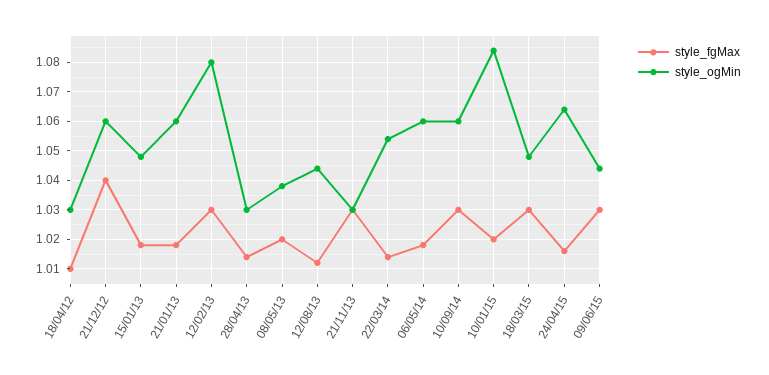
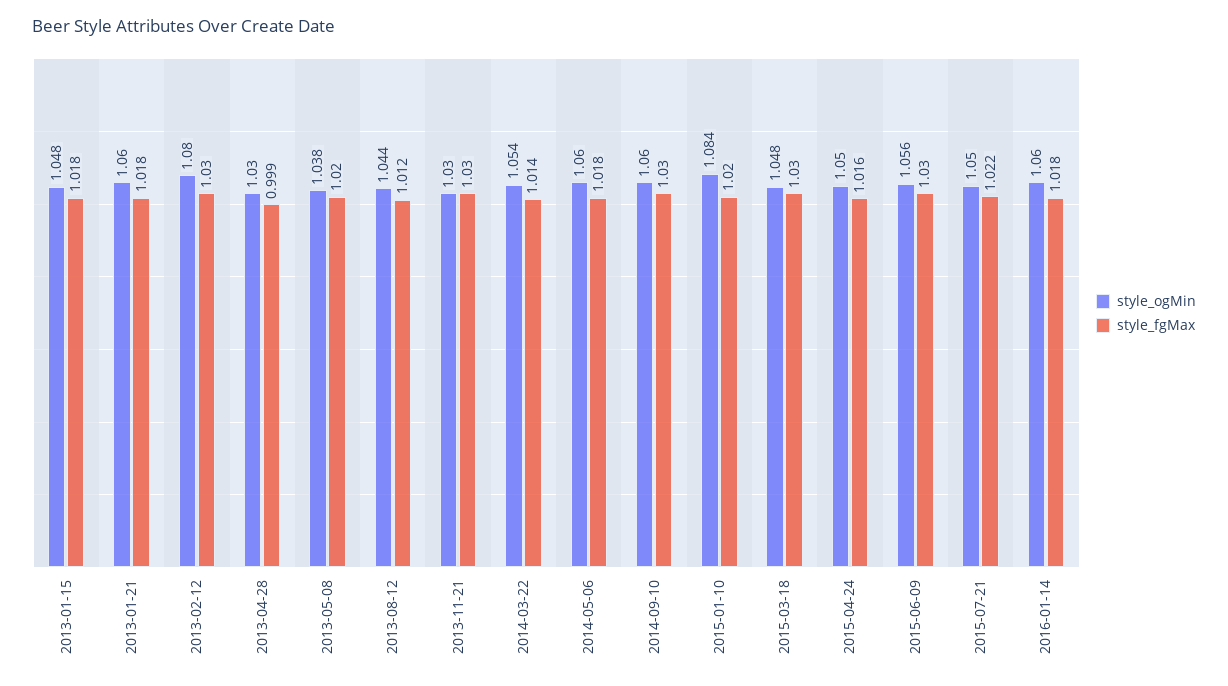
style_fgMax, 18/04/12: 1.01 -> none
style_ogMin, 18/04/12: 1.03 -> none
style_fgMax, 21/12/12: 1.04 -> none
style_ogMin, 21/12/12: 1.06 -> none
style_fgMax, 28/04/13: 1.015 -> 0.999
style_ogMin, 24/04/15: 1.065 -> 1.05
style_ogMin, 09/06/15: 1.045 -> 1.056
style_ogMin, 2015-07-21: none -> 1.05
style_fgMax, 2015-07-21: none -> 1.022
style_ogMin, 2016-01-14: none -> 1.06
style_fgMax, 2016-01-14: none -> 1.018

